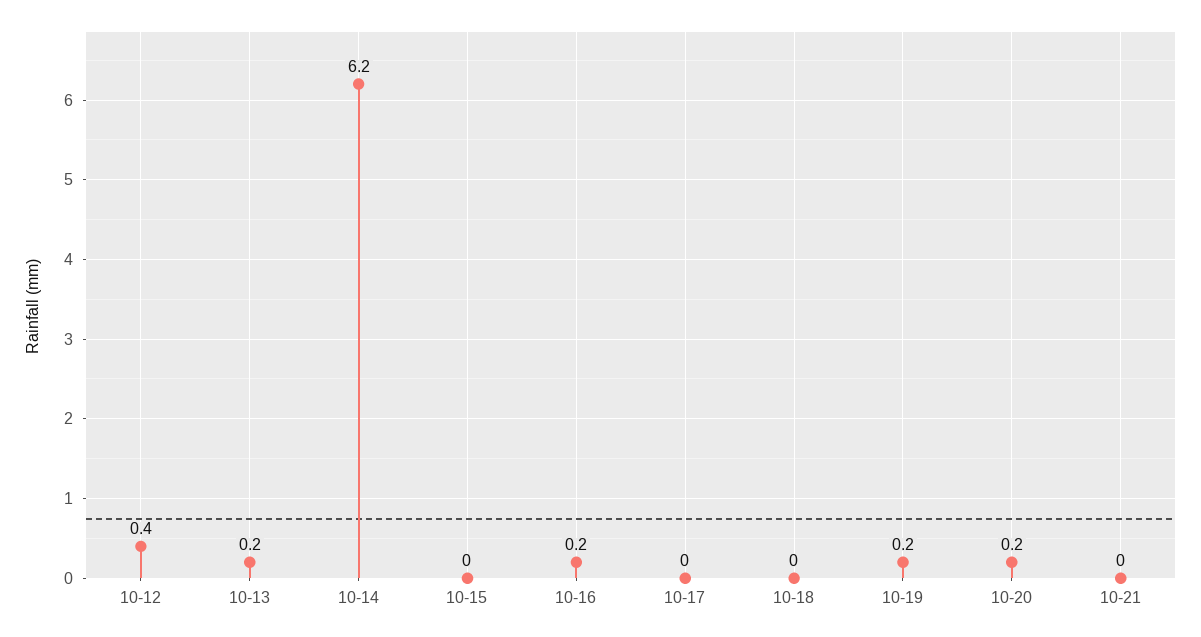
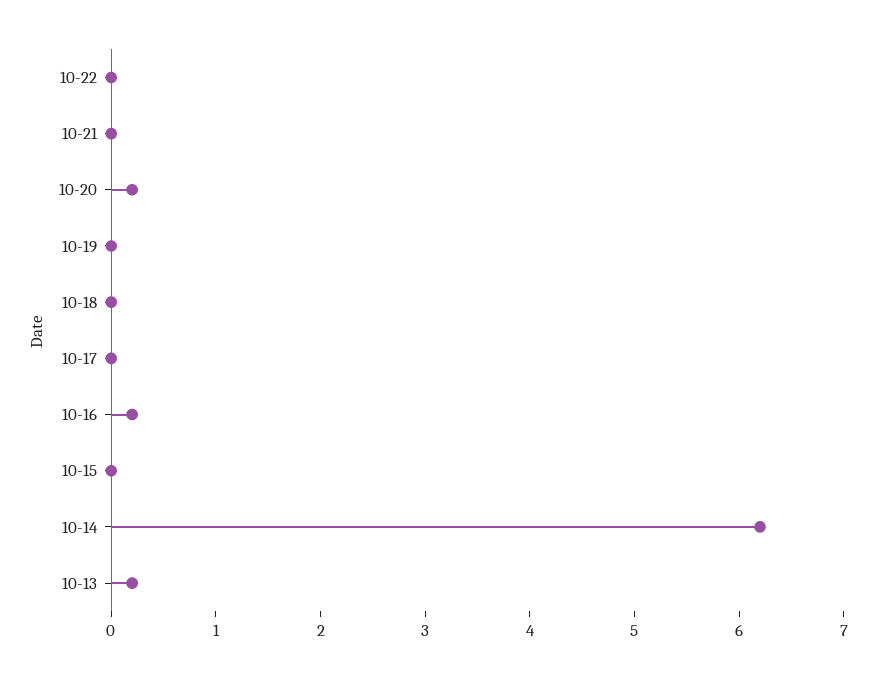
10-12: 0.4 -> none
10-19: 0.2 -> 0
10-22: none -> 0

